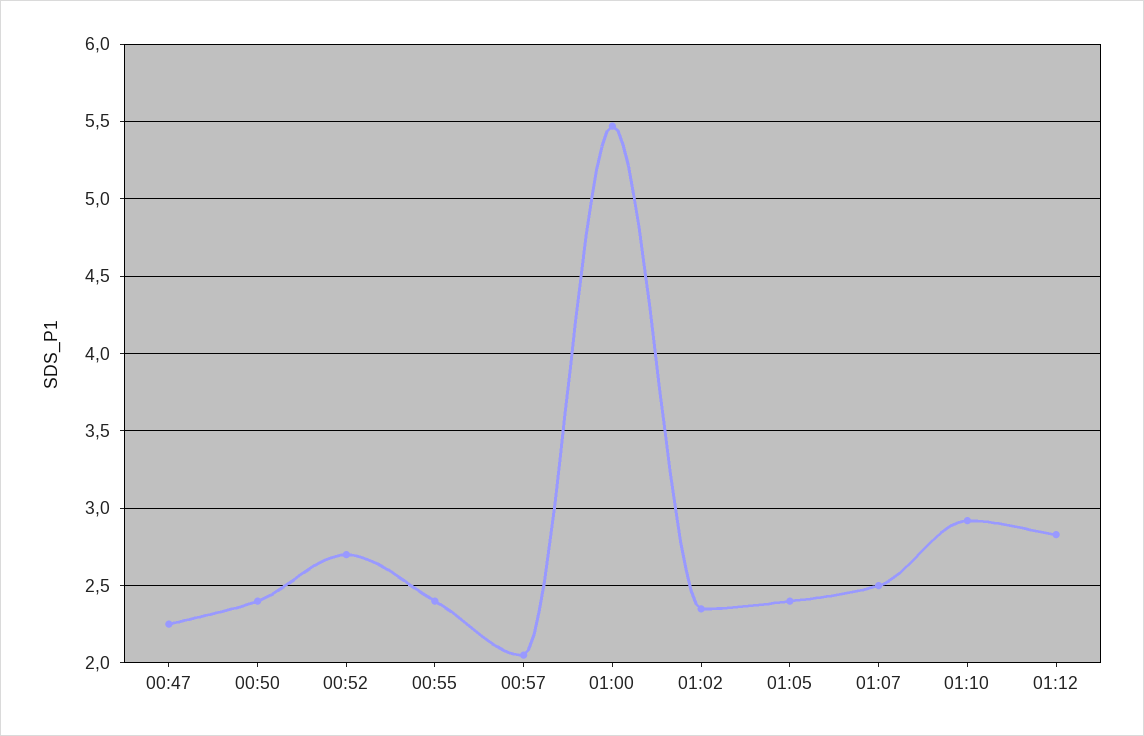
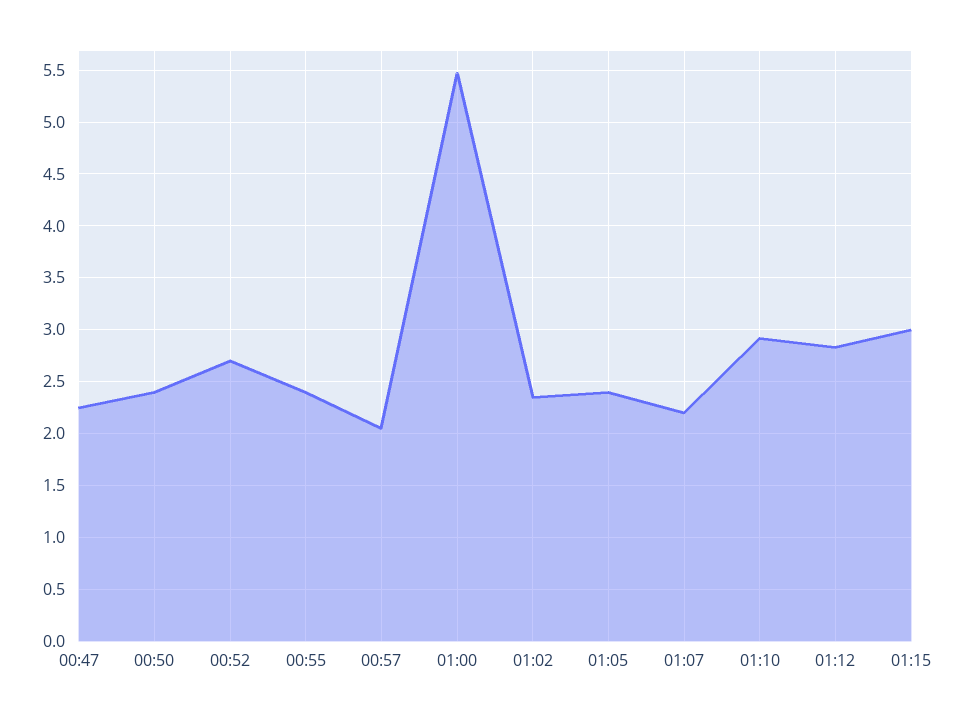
01:07: 2.5 -> 2.2
01:15: none -> 3

